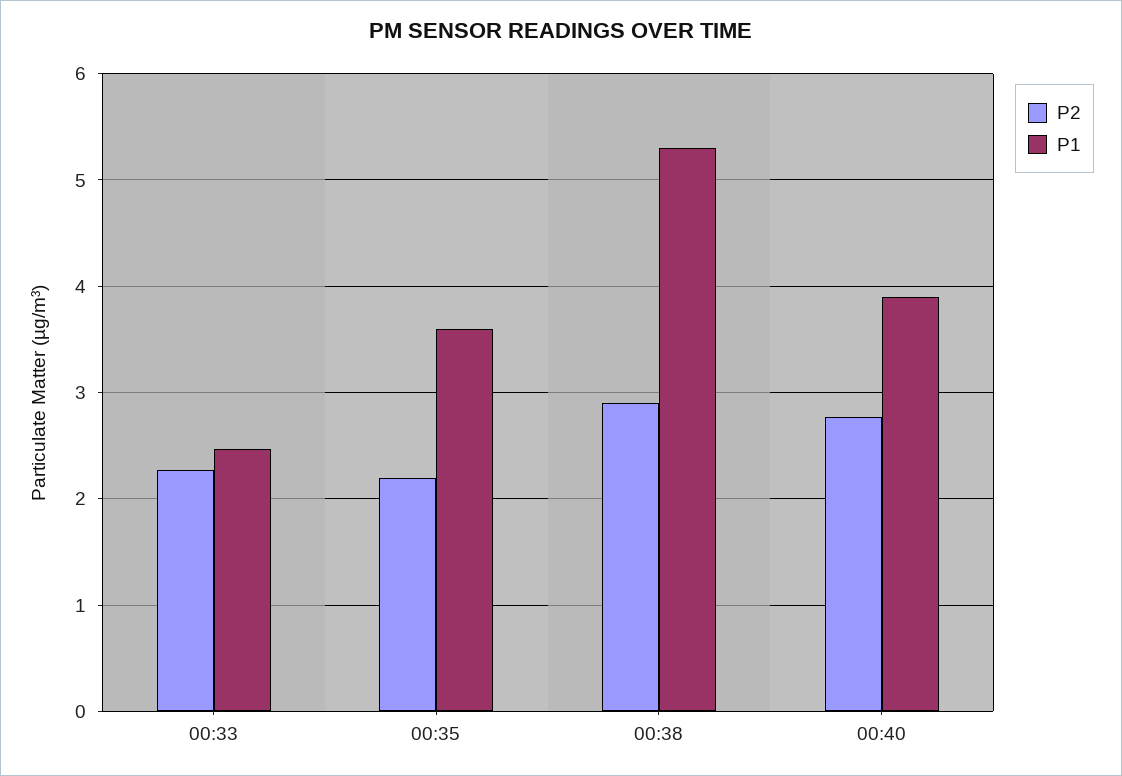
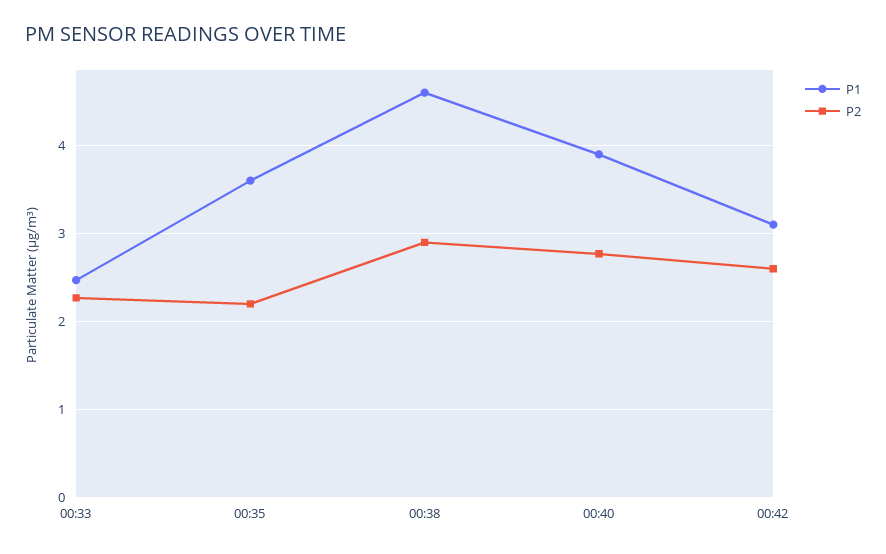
P1, 00:38: 5.3 -> 4.6
P1, 00:42: none -> 3.1
P2, 00:42: none -> 2.6

